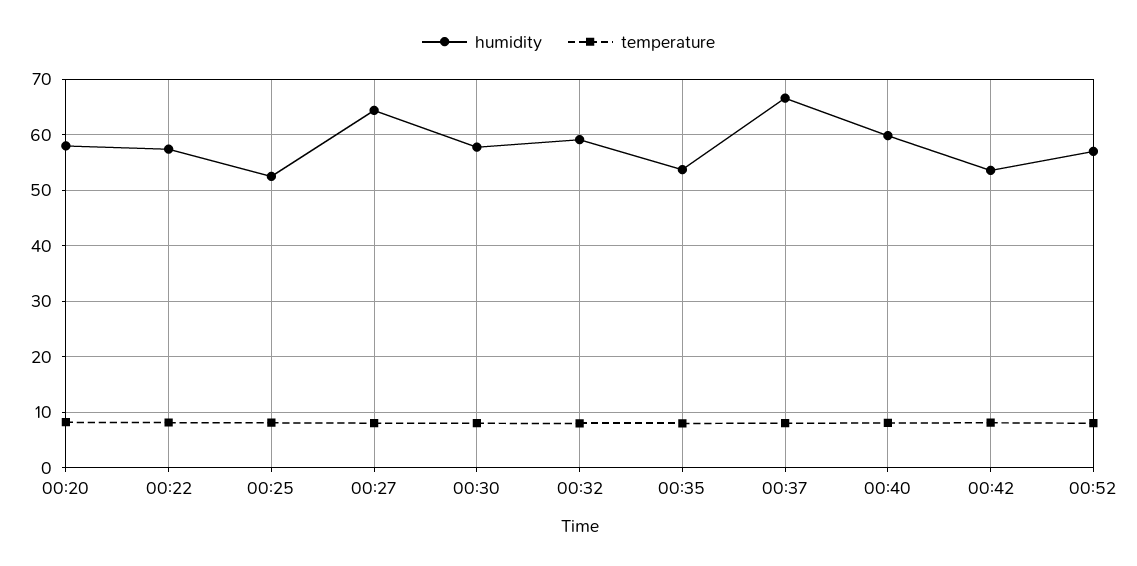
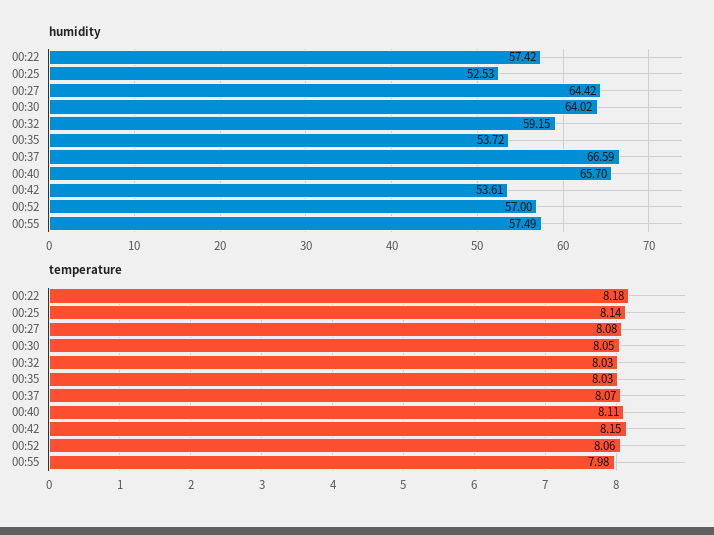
humidity, 00:20: 58 -> none
temperature, 00:20: 8 -> none
humidity, 00:30: 58 -> 64.02
humidity, 00:40: 60 -> 65.7
humidity, 00:55: none -> 57.49
temperature, 00:55: none -> 7.98

